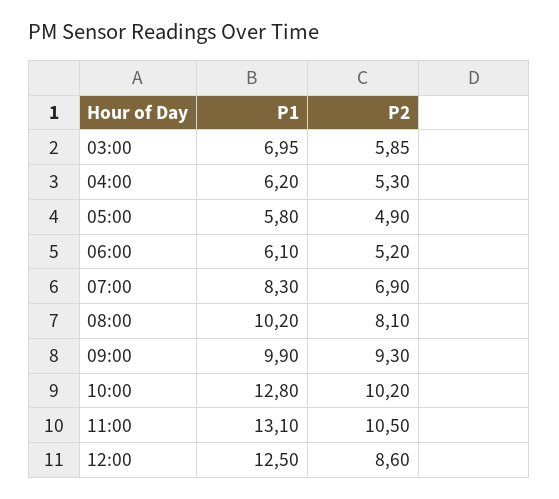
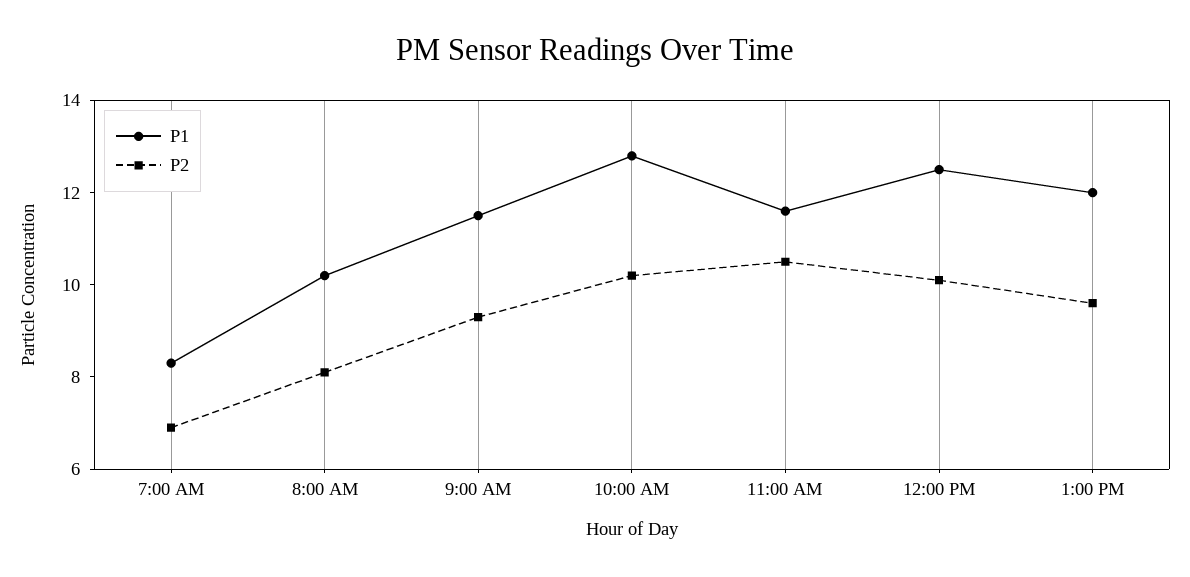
P1, 03:00: 6.95 -> none
P2, 03:00: 5.85 -> none
P1, 04:00: 6.2 -> none
P2, 04:00: 5.3 -> none
P1, 05:00: 5.8 -> none
P2, 05:00: 4.9 -> none
P1, 06:00: 6.1 -> none
P2, 06:00: 5.2 -> none
P1, 09:00: 9.9 -> 11.5
P1, 11:00: 13.1 -> 11.5
P2, 12:00: 8.6 -> 10
P1, 1:00 PM: none -> 12
P2, 1:00 PM: none -> 9.5

